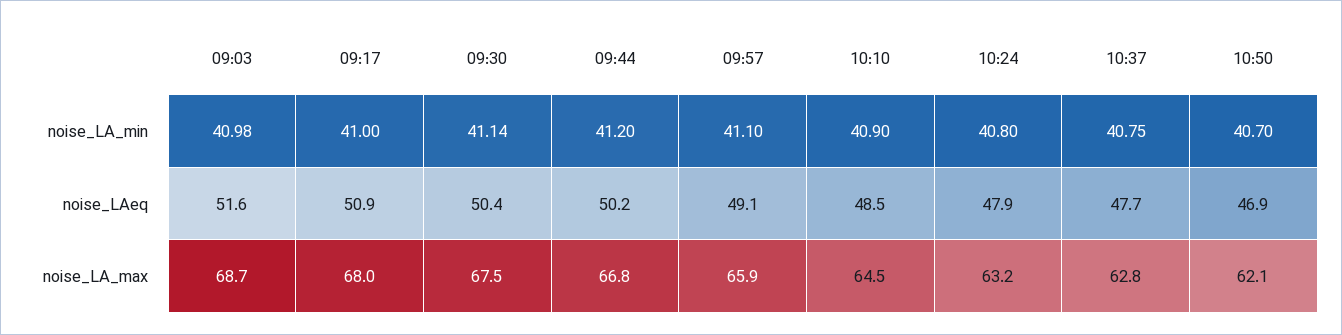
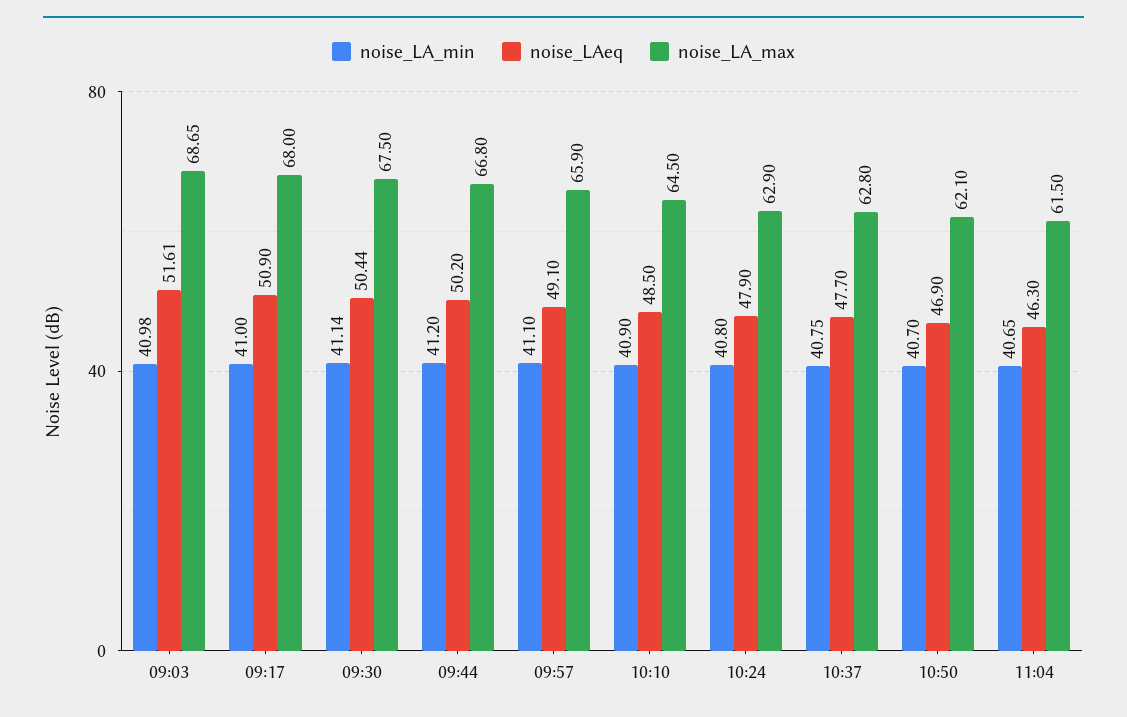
noise_LA_max, 10:24: 63.2 -> 62.9
noise_LA_min, 11:04: none -> 40.65
noise_LAeq, 11:04: none -> 46.3
noise_LA_max, 11:04: none -> 61.5

